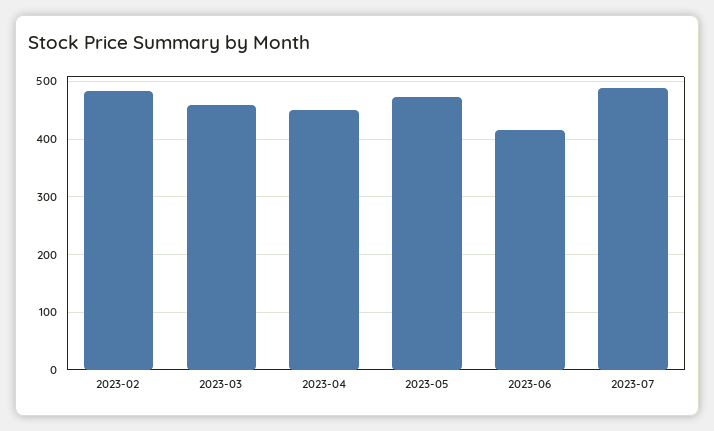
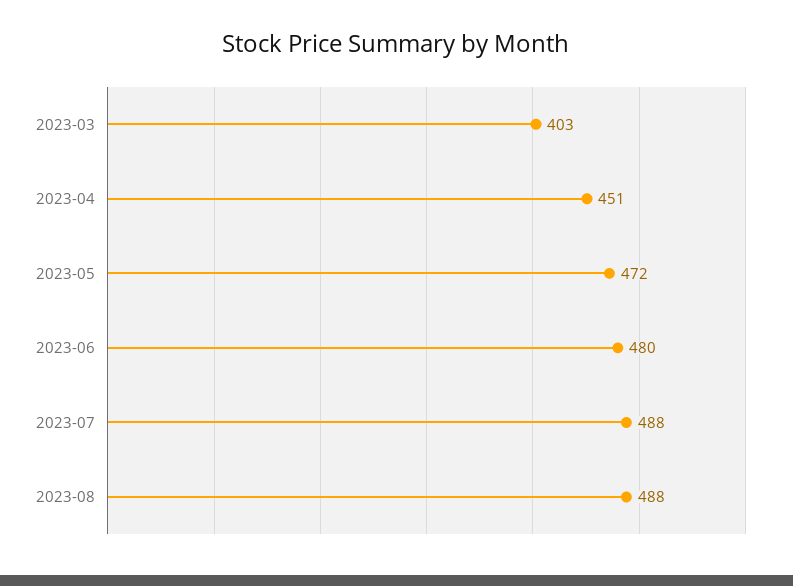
2023-02: 480 -> none
2023-03: 460 -> 403
2023-06: 420 -> 480
2023-08: none -> 488

